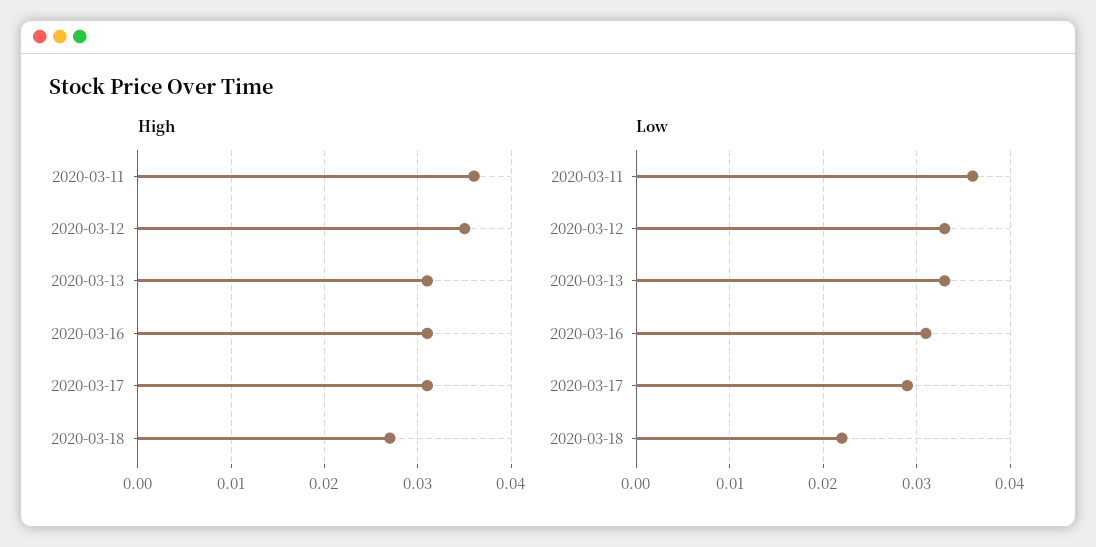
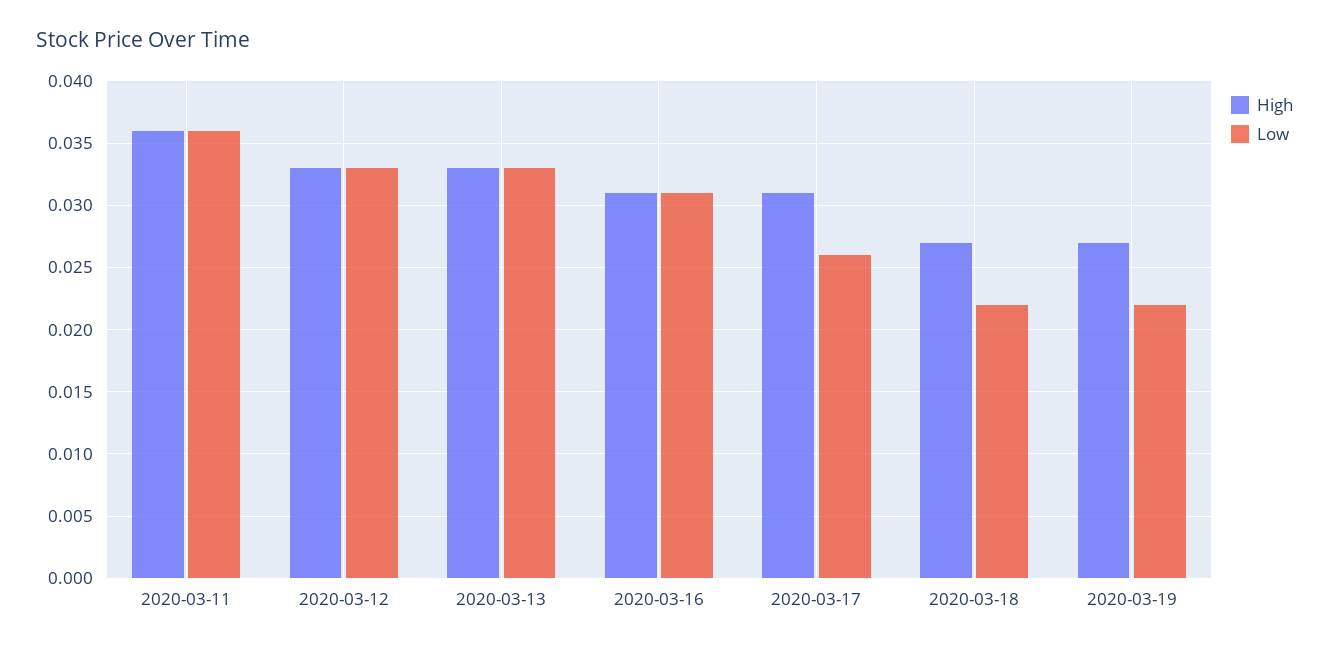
High, 2020-03-12: 0.035 -> 0.033
High, 2020-03-13: 0.031 -> 0.033
Low, 2020-03-17: 0.029 -> 0.026
High, 2020-03-19: none -> 0.027
Low, 2020-03-19: none -> 0.022

